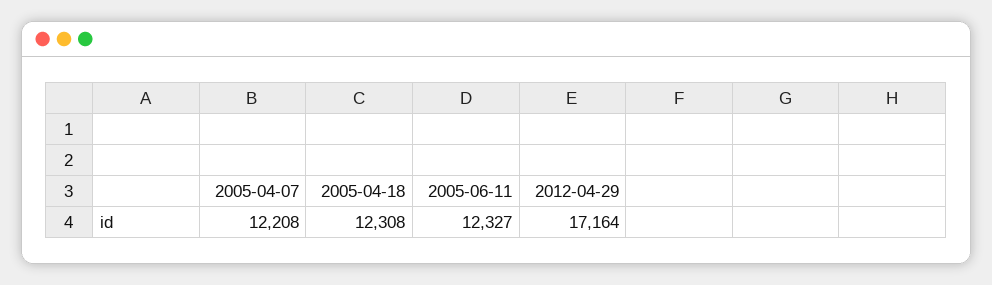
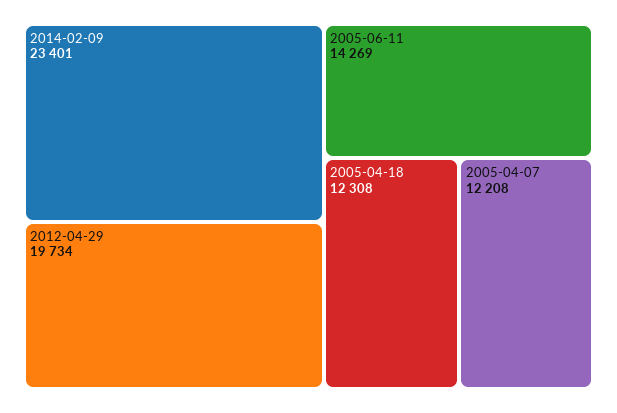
2005-06-11: 12327 -> 14269
2012-04-29: 17164 -> 19734
2014-02-09: none -> 23401

